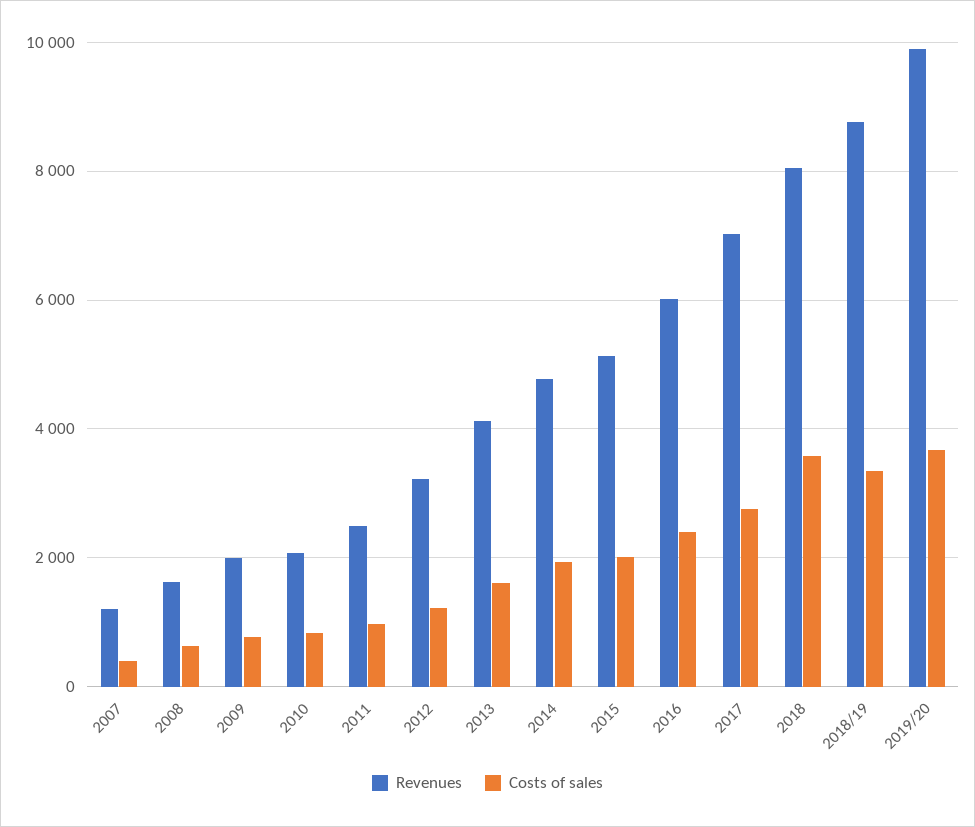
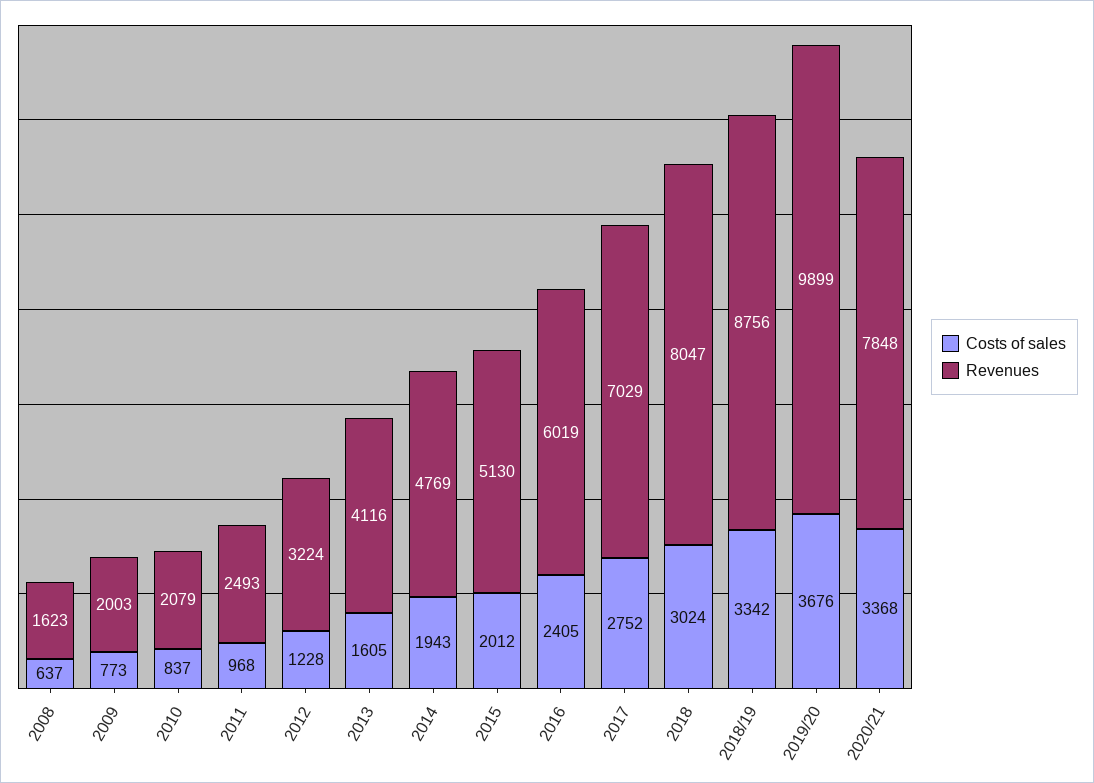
Revenues, 2007: 1200 -> none
Costs of sales, 2007: 400 -> none
Costs of sales, 2018: 3600 -> 3024
Costs of sales, 2020/21: none -> 3368
Revenues, 2020/21: none -> 7848

